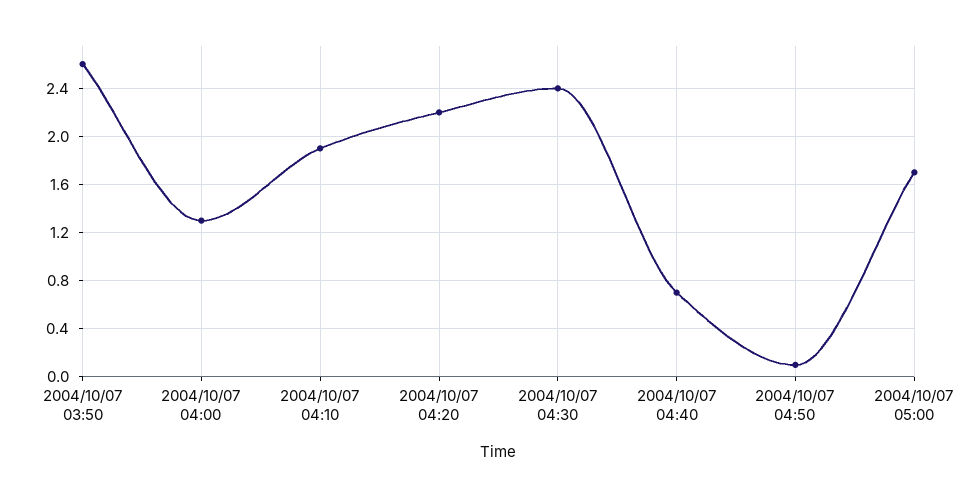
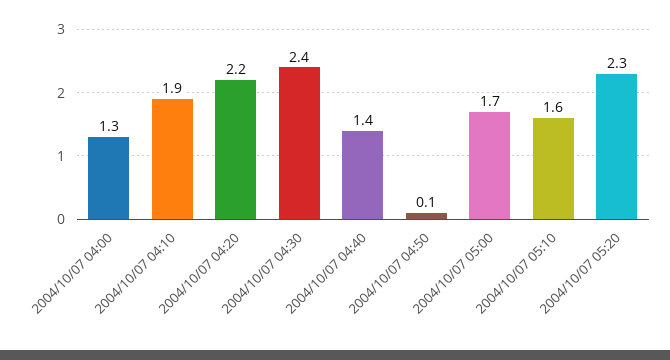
2004/10/07 03:50: 2.6 -> none
2004/10/07 04:40: 0.7 -> 1.4
2004/10/07 05:10: none -> 1.6
2004/10/07 05:20: none -> 2.3

